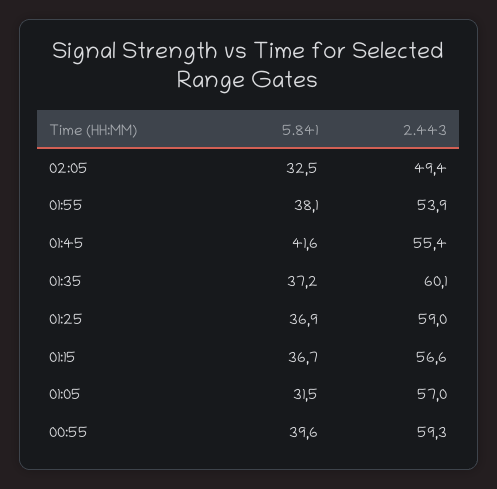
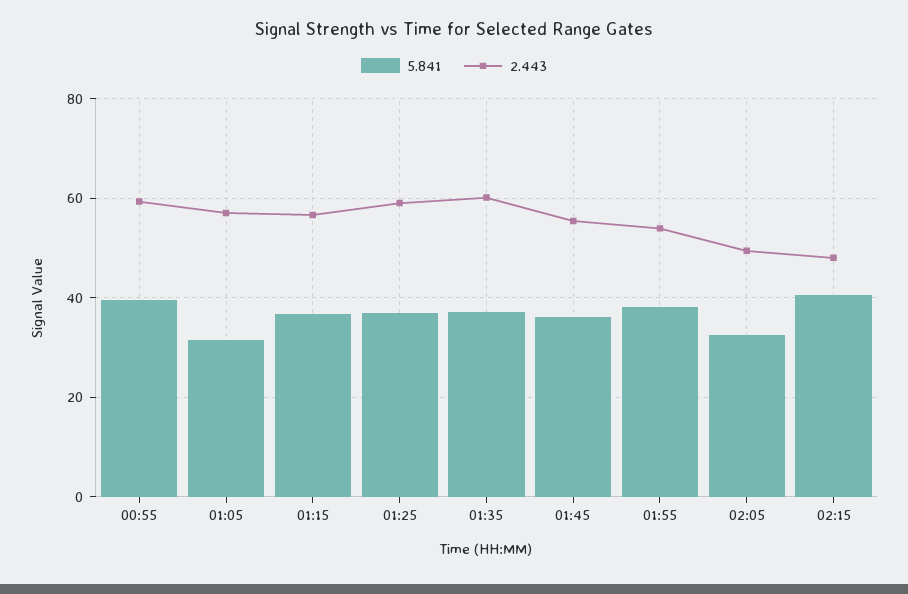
5.841, 01:45: 41.6 -> 36
5.841, 02:15: none -> 40
2.443, 02:15: none -> 48

